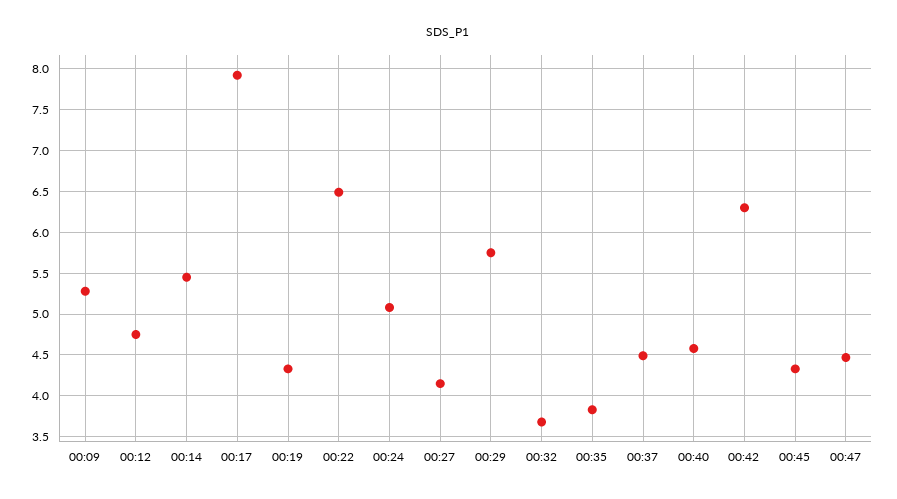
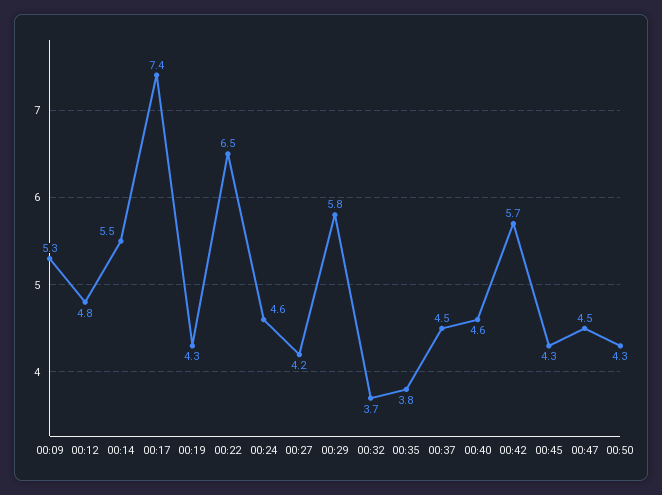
00:17: 7.9 -> 7.4
00:24: 5.1 -> 4.6
00:42: 6.3 -> 5.7
00:50: none -> 4.3

